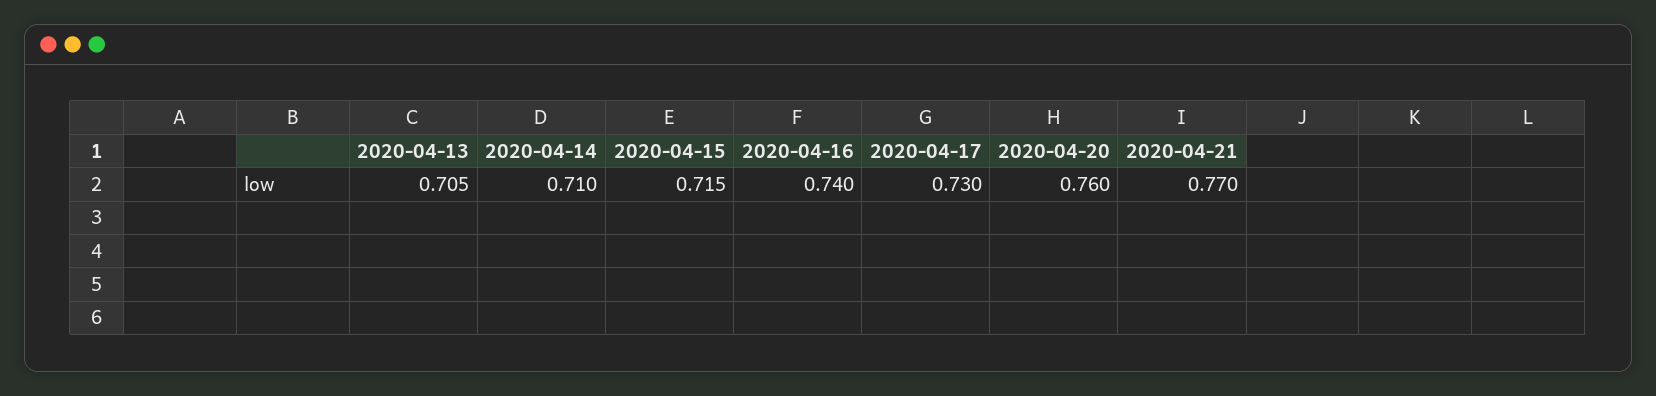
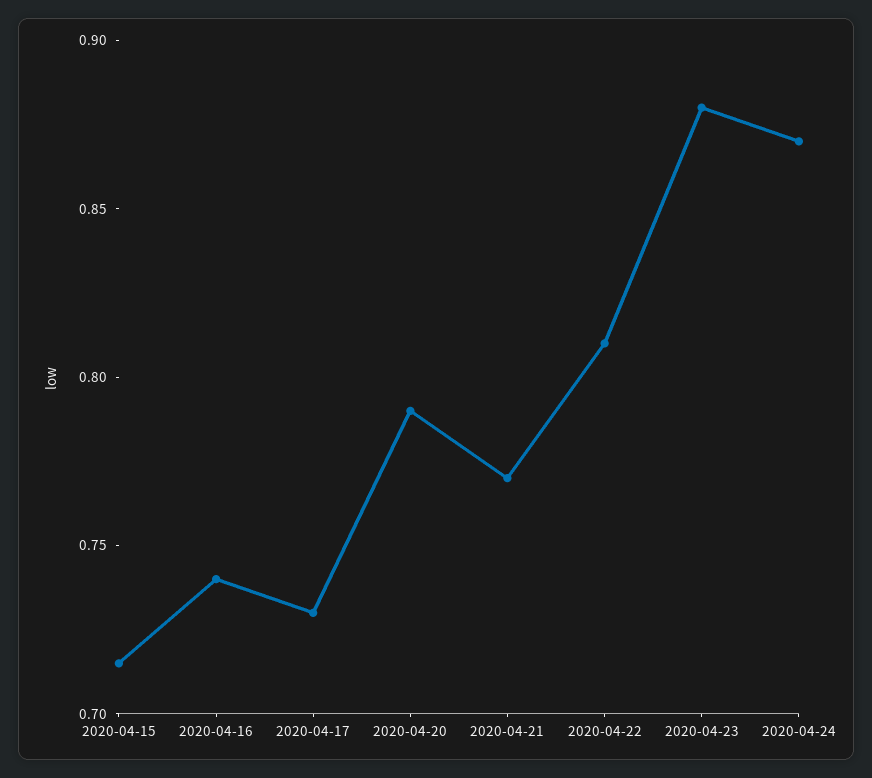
2020-04-13: 0.705 -> none
2020-04-14: 0.71 -> none
2020-04-20: 0.76 -> 0.79
2020-04-22: none -> 0.81
2020-04-23: none -> 0.88
2020-04-24: none -> 0.87

